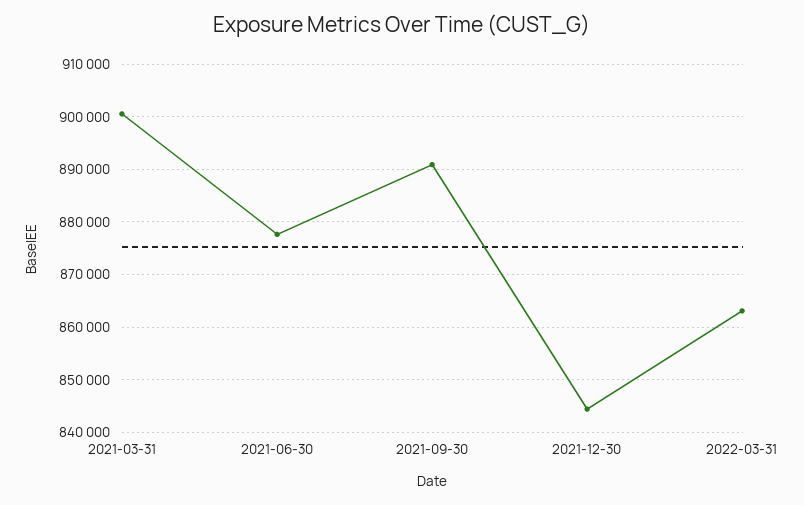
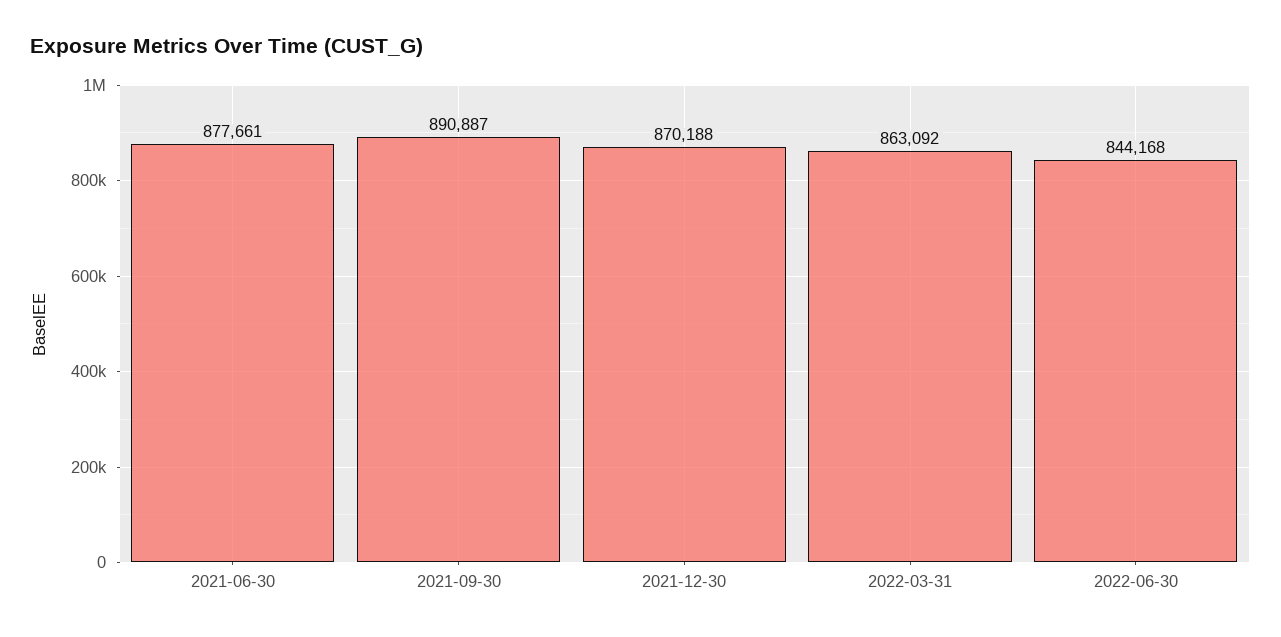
2021-03-31: 900000 -> none
2021-12-30: 844000 -> 870188
2022-06-30: none -> 844168

